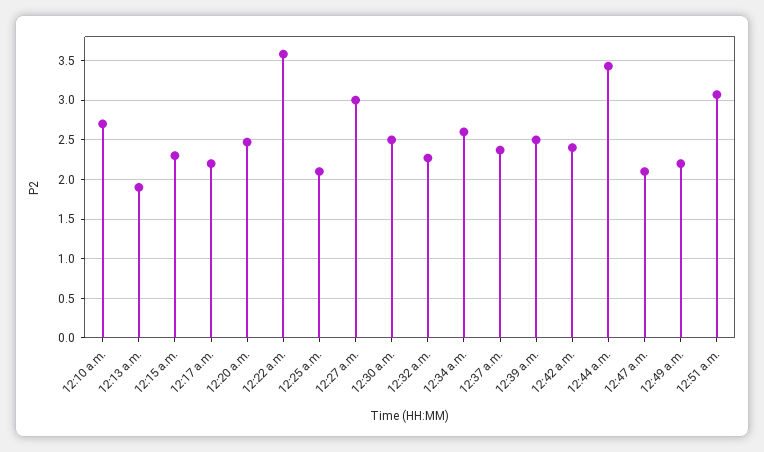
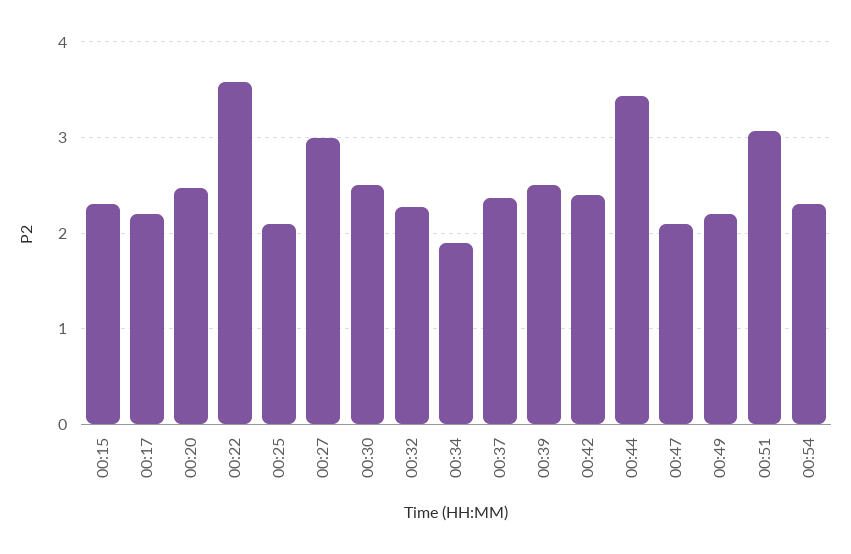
12:10 a.m.: 2.7 -> none
12:13 a.m.: 1.9 -> none
12:34 a.m.: 2.6 -> 1.9
00:54: none -> 2.3

